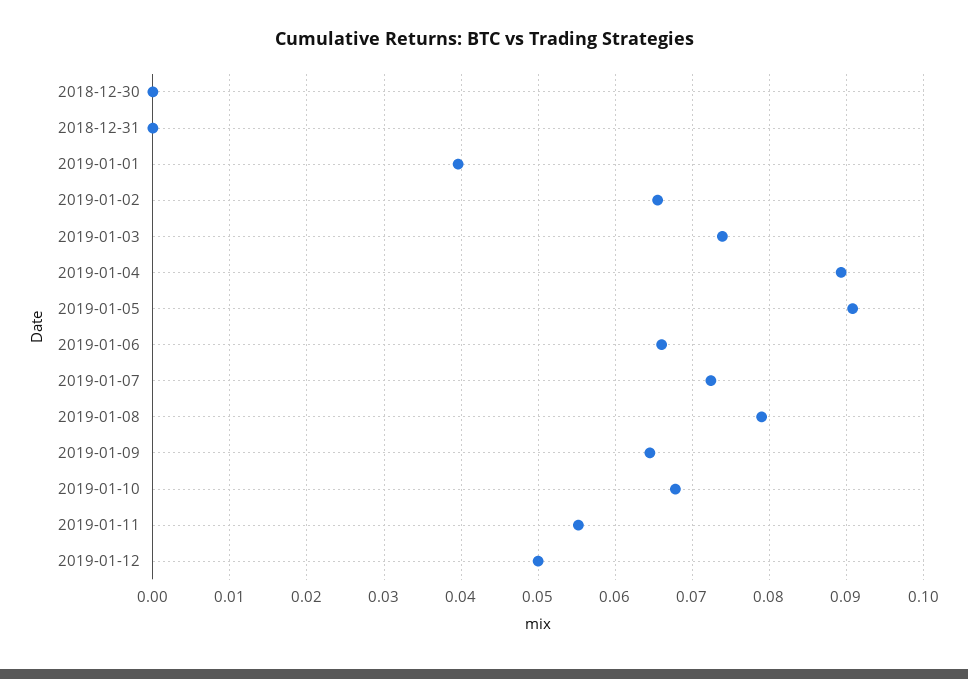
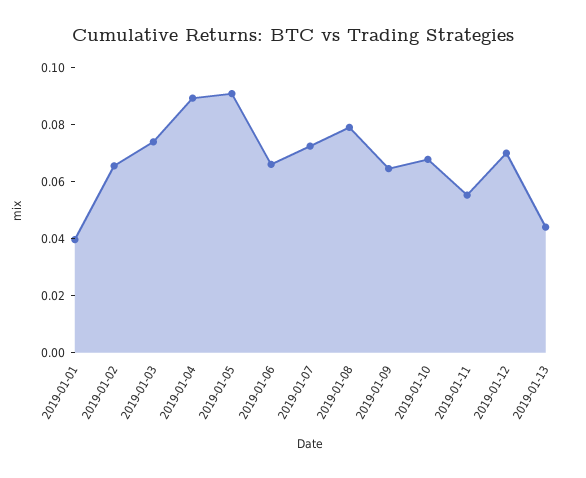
2018-12-30: 0 -> none
2018-12-31: 0 -> none
2019-01-12: 0.05 -> 0.07
2019-01-13: none -> 0.045

